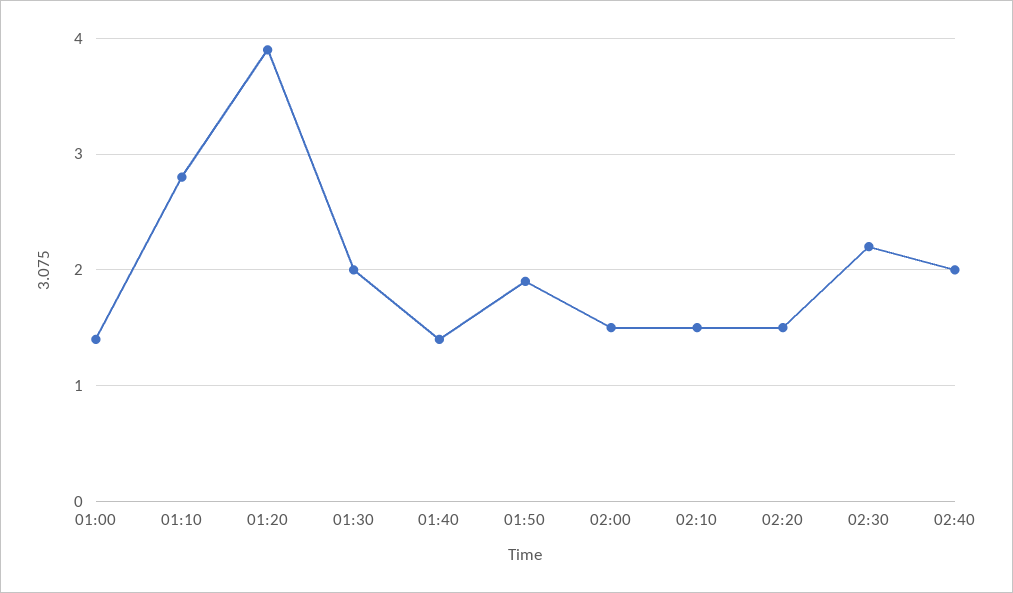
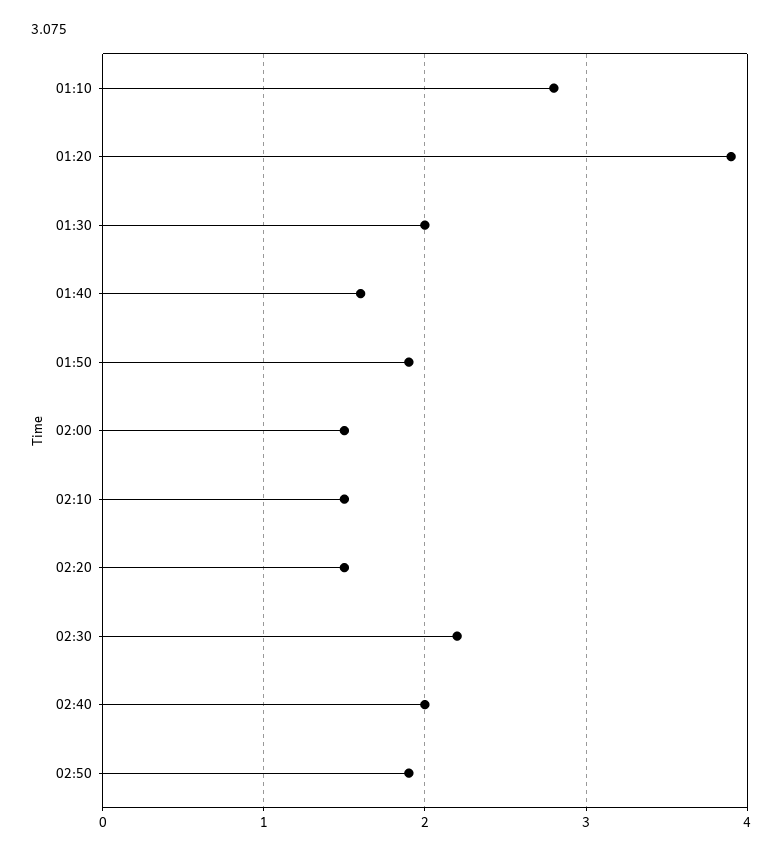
01:00: 1.4 -> none
01:40: 1.4 -> 1.6
02:50: none -> 1.9

